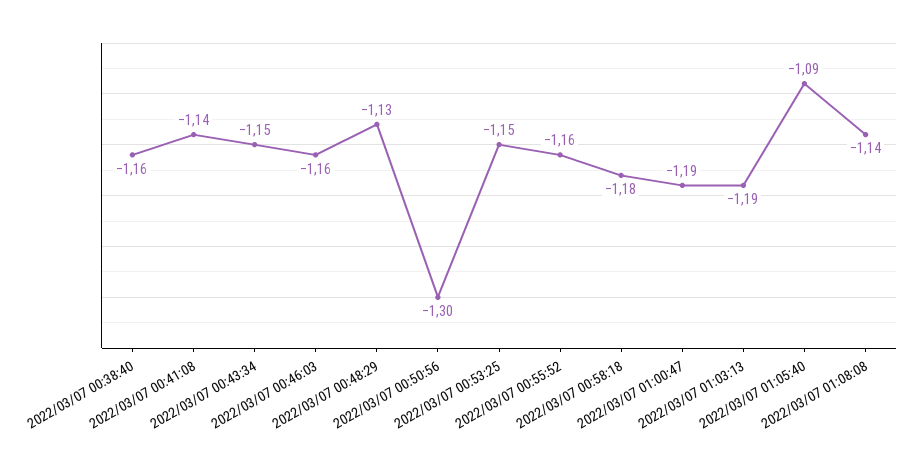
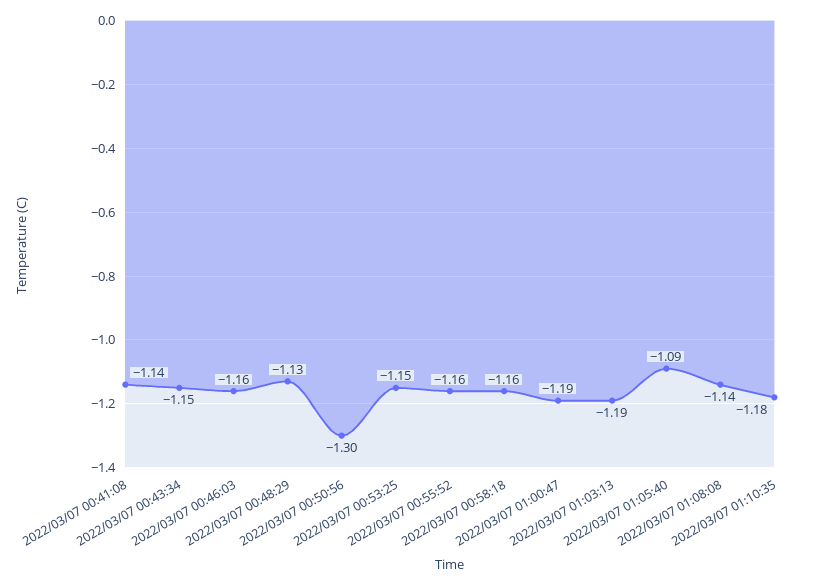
2022/03/07 00:38:40: -1.16 -> none
2022/03/07 00:58:18: -1.18 -> -1.16
2022/03/07 01:10:35: none -> -1.18

